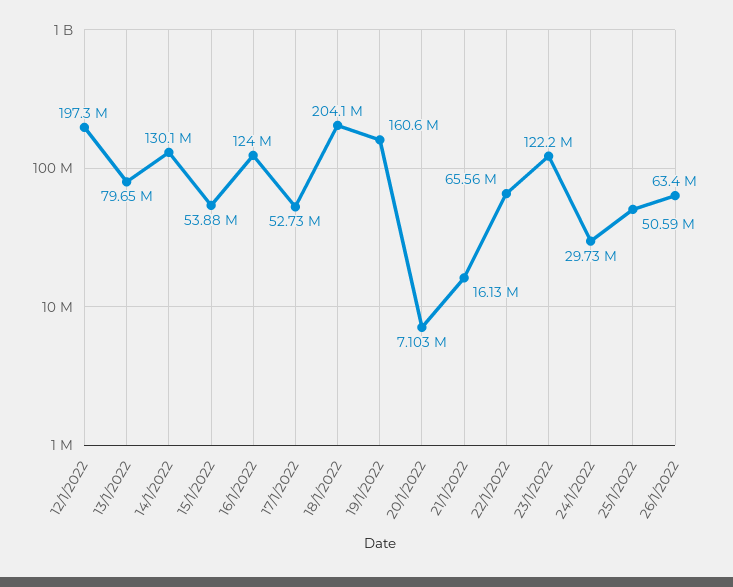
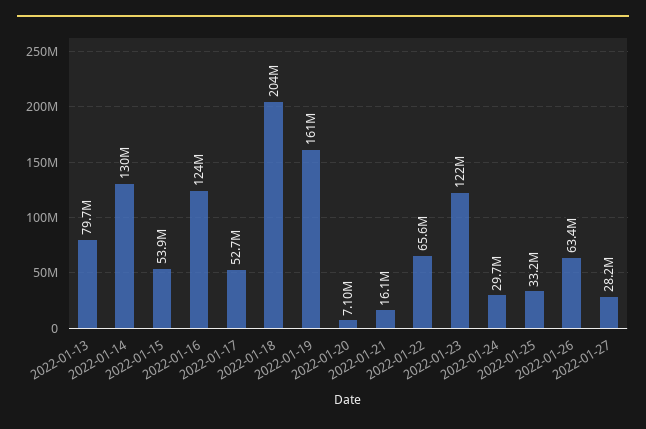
12/1/2022: 197300000 -> none
25/1/2022: 50590000 -> 33200000
2022-01-27: none -> 28200000

